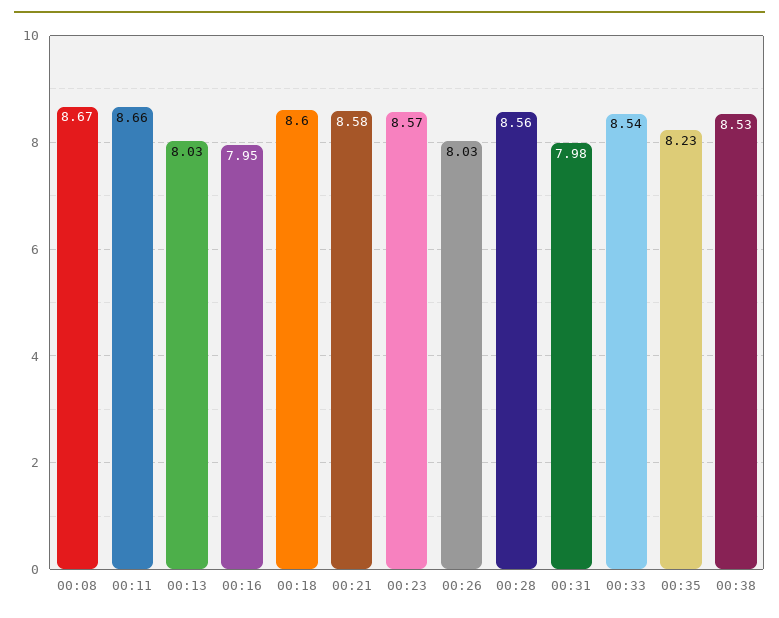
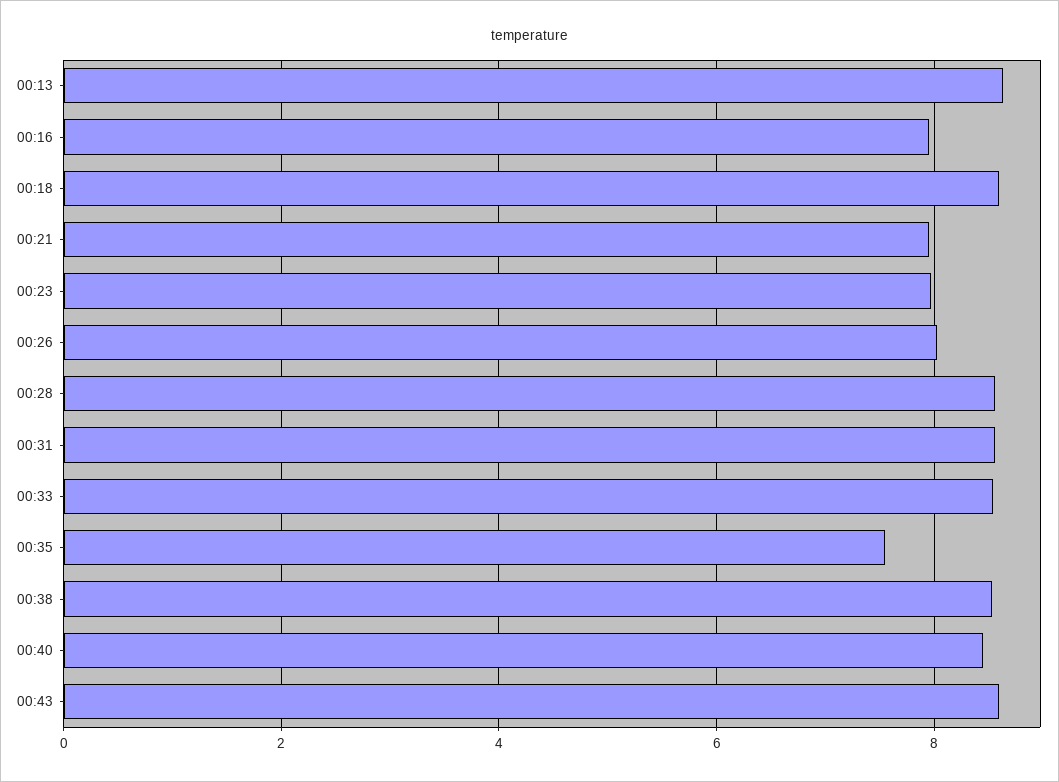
00:08: 8.67 -> none
00:11: 8.66 -> none
00:13: 8.03 -> 8.6
00:21: 8.58 -> 8
00:23: 8.57 -> 8
00:31: 7.98 -> 8.6
00:35: 8.23 -> 7.6
00:40: none -> 8.4
00:43: none -> 8.6

